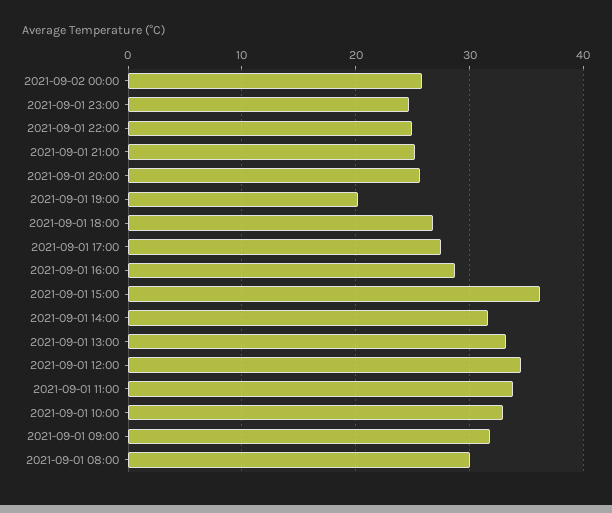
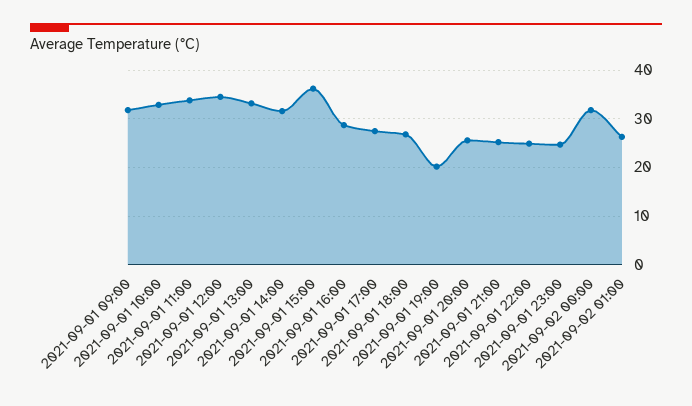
2021-09-02 00:00: 26 -> 32
2021-09-01 08:00: 30 -> none
2021-09-02 01:00: none -> 26

